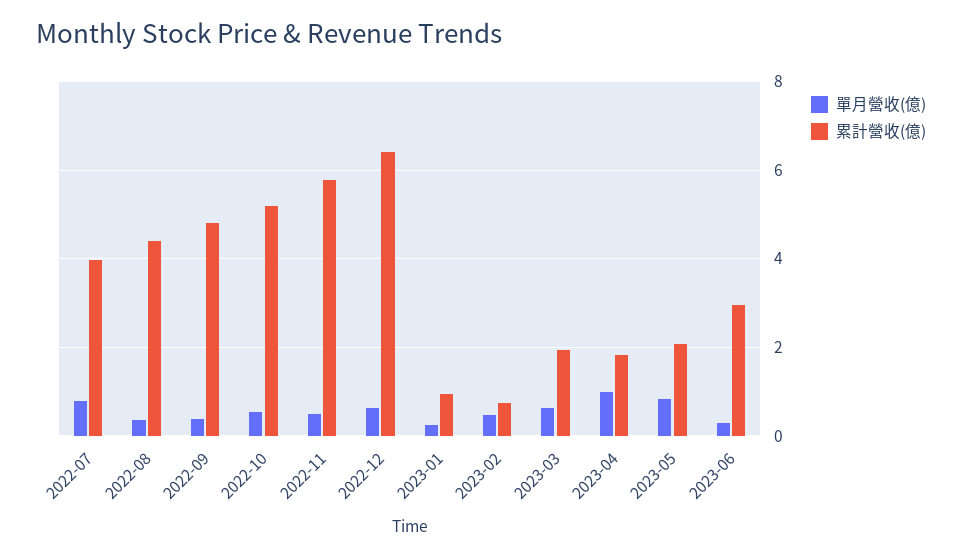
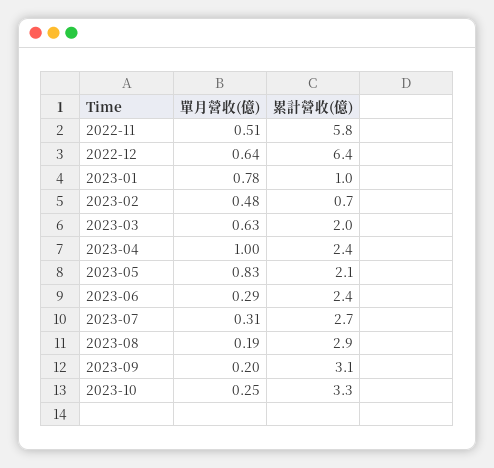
單月營收(億), 2022-07: 0.8 -> none
累計營收(億), 2022-07: 4 -> none
單月營收(億), 2022-08: 0.4 -> none
累計營收(億), 2022-08: 4.4 -> none
單月營收(億), 2022-09: 0.4 -> none
累計營收(億), 2022-09: 4.8 -> none
單月營收(億), 2022-10: 0.6 -> none
累計營收(億), 2022-10: 5.2 -> none
單月營收(億), 2023-01: 0.2 -> 0.78
累計營收(億), 2023-04: 1.8 -> 2.4
累計營收(億), 2023-06: 3 -> 2.4
單月營收(億), 2023-07: none -> 0.31
累計營收(億), 2023-07: none -> 2.7
單月營收(億), 2023-08: none -> 0.19
累計營收(億), 2023-08: none -> 2.9
單月營收(億), 2023-09: none -> 0.2
累計營收(億), 2023-09: none -> 3.1
單月營收(億), 2023-10: none -> 0.25
累計營收(億), 2023-10: none -> 3.3

